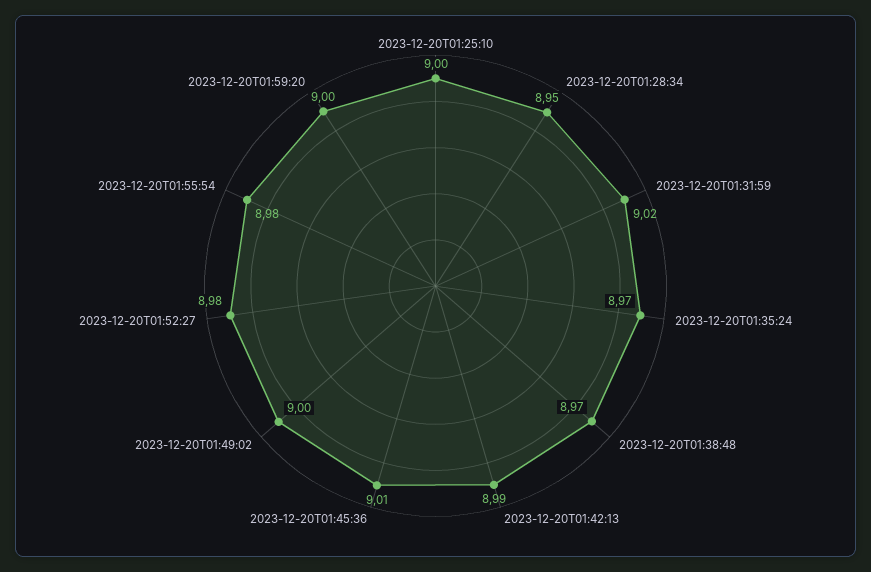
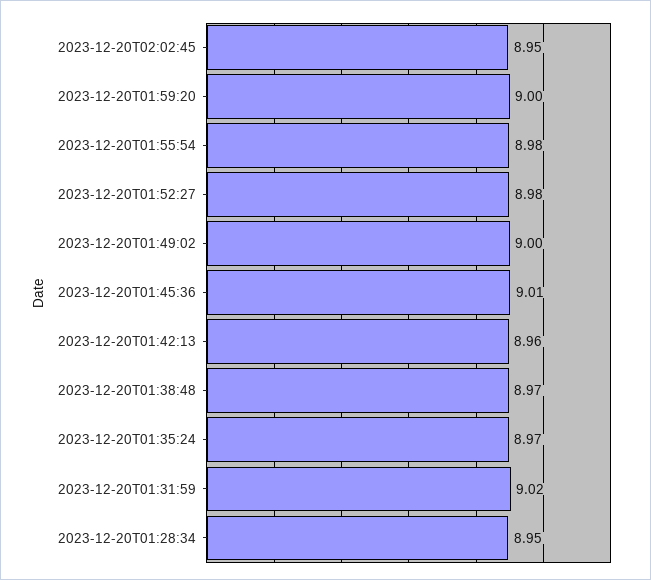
2023-12-20T01:25:10: 9 -> none
2023-12-20T01:42:13: 8.99 -> 8.96
2023-12-20T02:02:45: none -> 8.95

